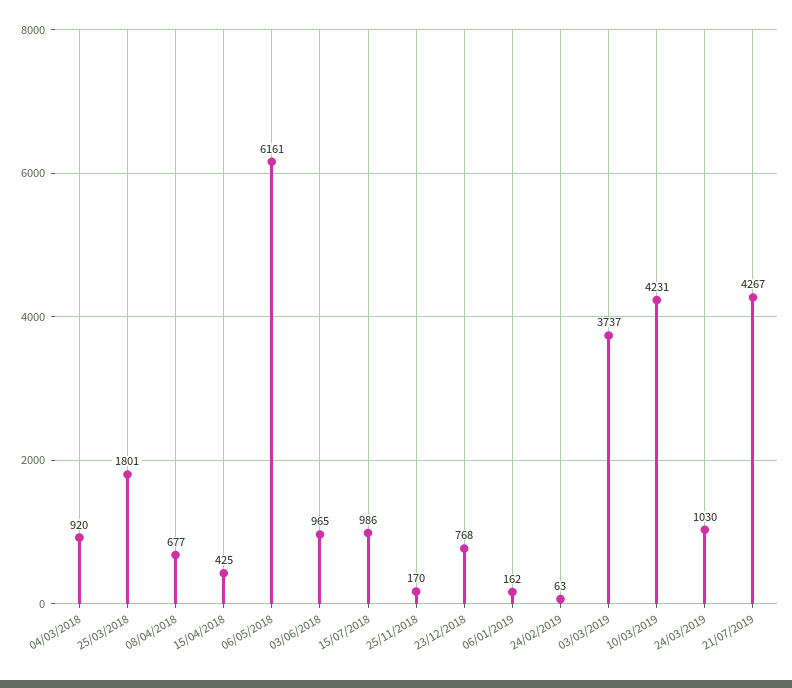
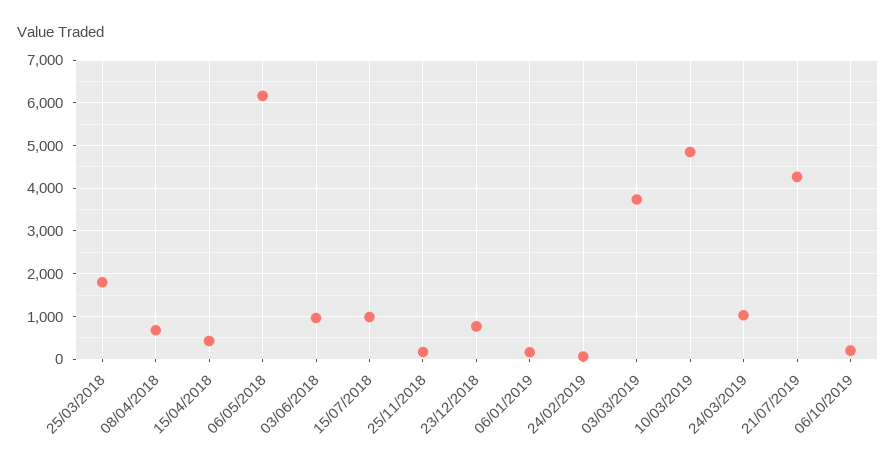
04/03/2018: 920 -> none
10/03/2019: 4231 -> 4800
06/10/2019: none -> 200

